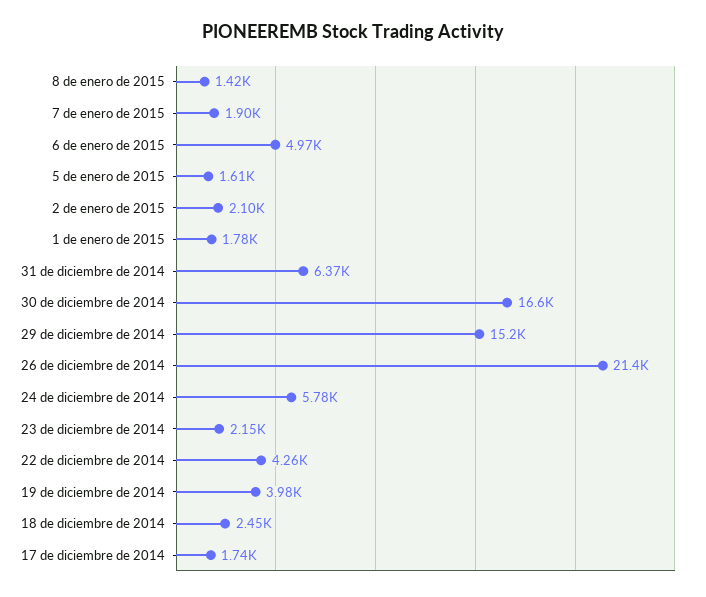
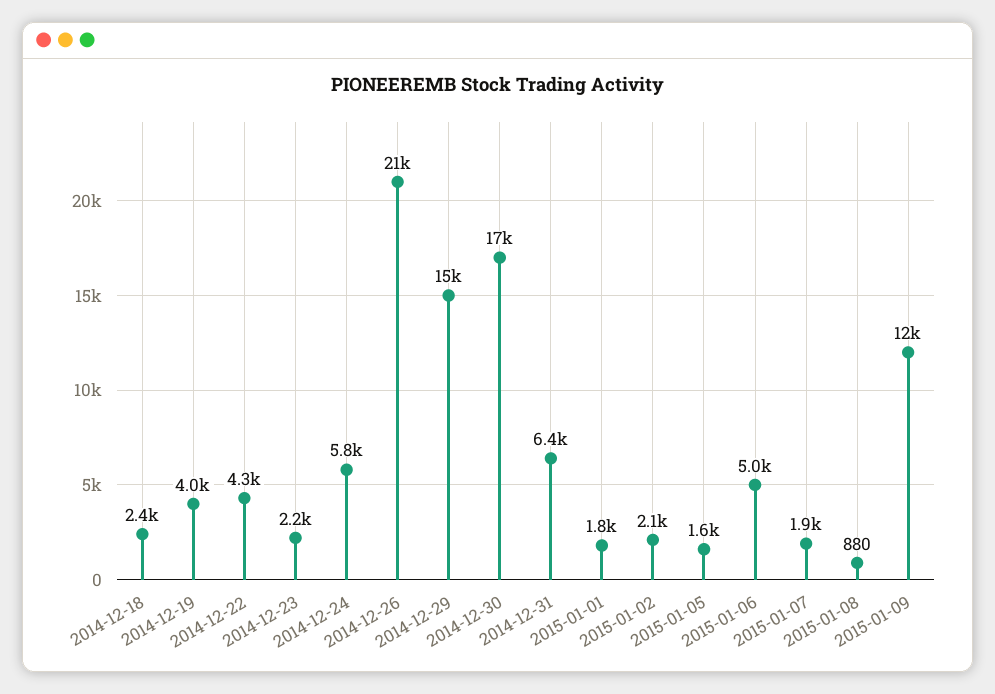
8 de enero de 2015: 1420 -> 880
17 de diciembre de 2014: 1740 -> none
2015-01-09: none -> 12000

